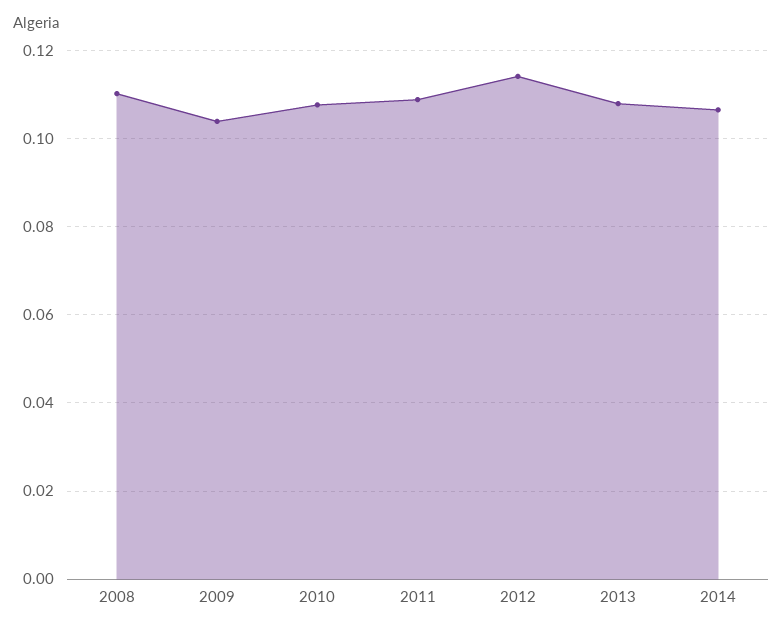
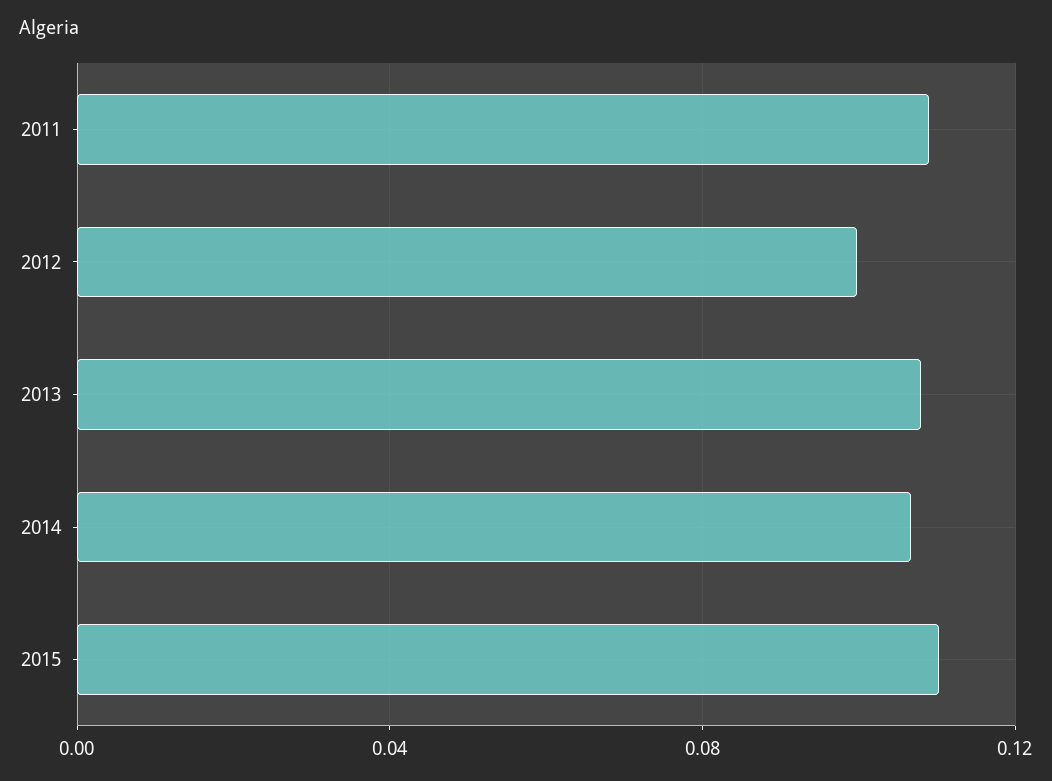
2008: 0.11 -> none
2009: 0.104 -> none
2010: 0.108 -> none
2012: 0.114 -> 0.1
2015: none -> 0.11

